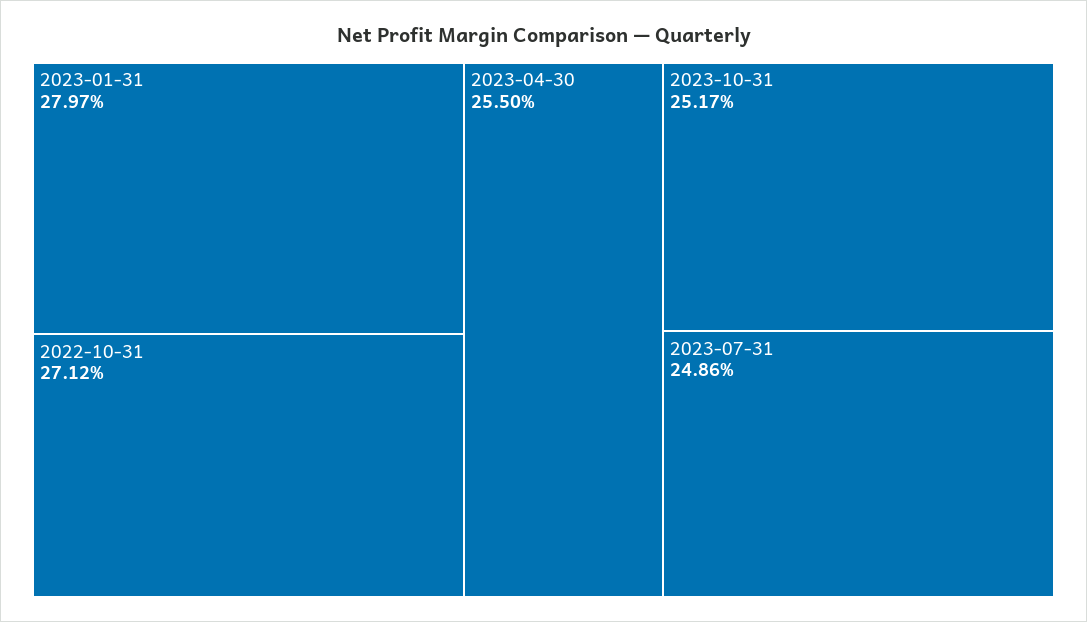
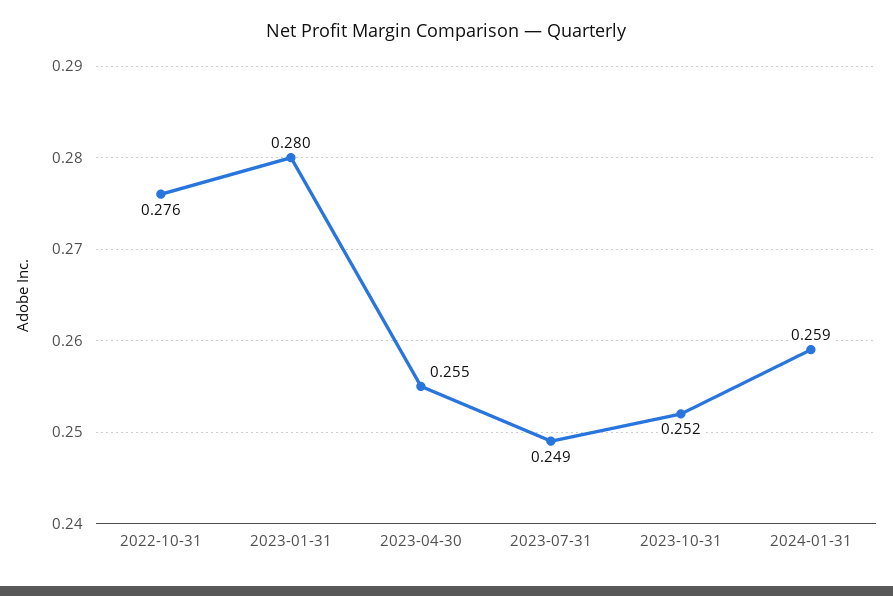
2022-10-31: 0.2712 -> 0.276
2024-01-31: none -> 0.259

